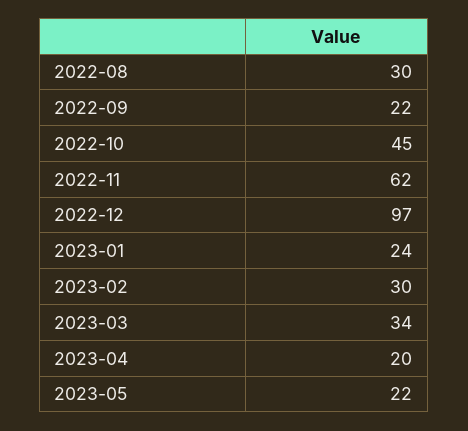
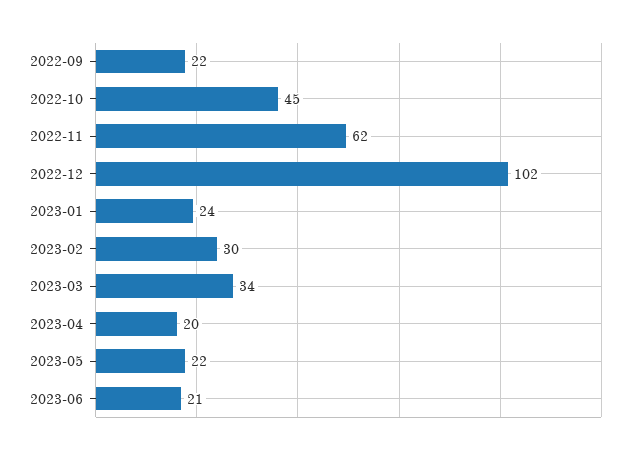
2022-08: 30 -> none
2022-12: 97 -> 102
2023-06: none -> 21

